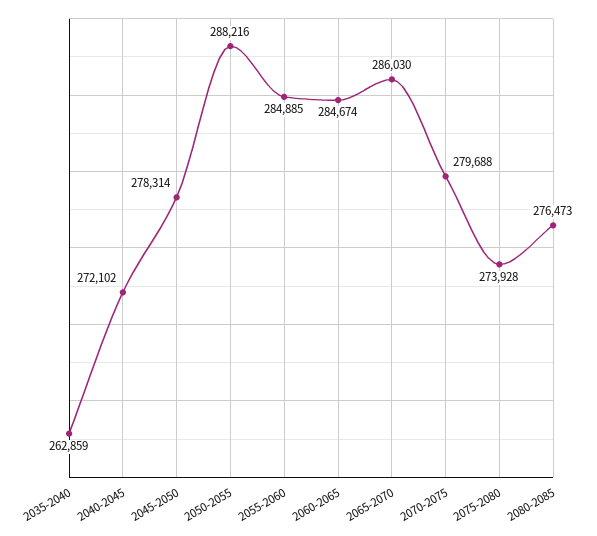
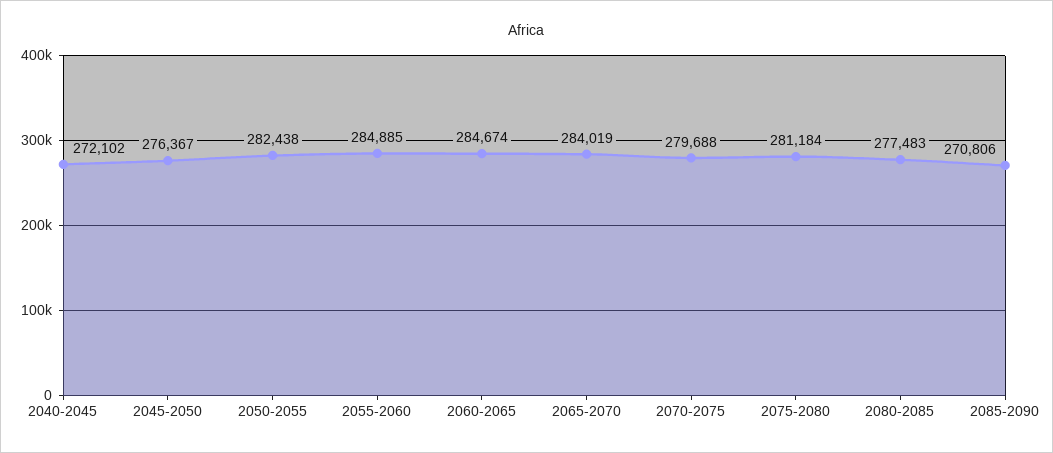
2035-2040: 262859 -> none
2045-2050: 278314 -> 276367
2050-2055: 288216 -> 282438
2065-2070: 286030 -> 284019
2075-2080: 273928 -> 281184
2080-2085: 276473 -> 277483
2085-2090: none -> 270806

